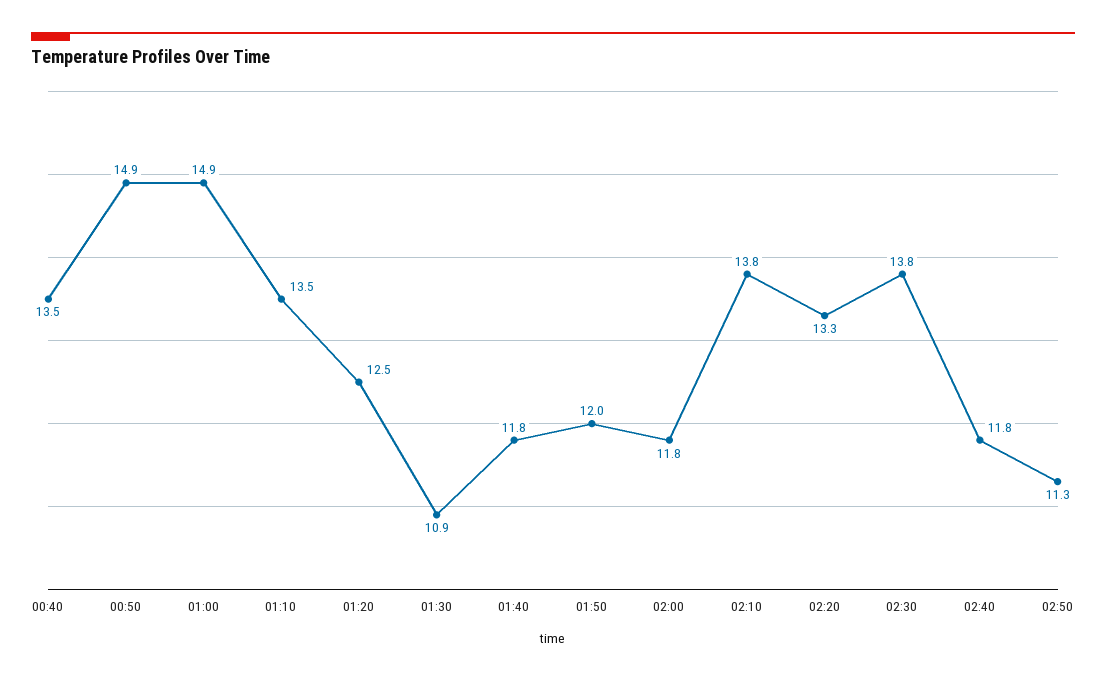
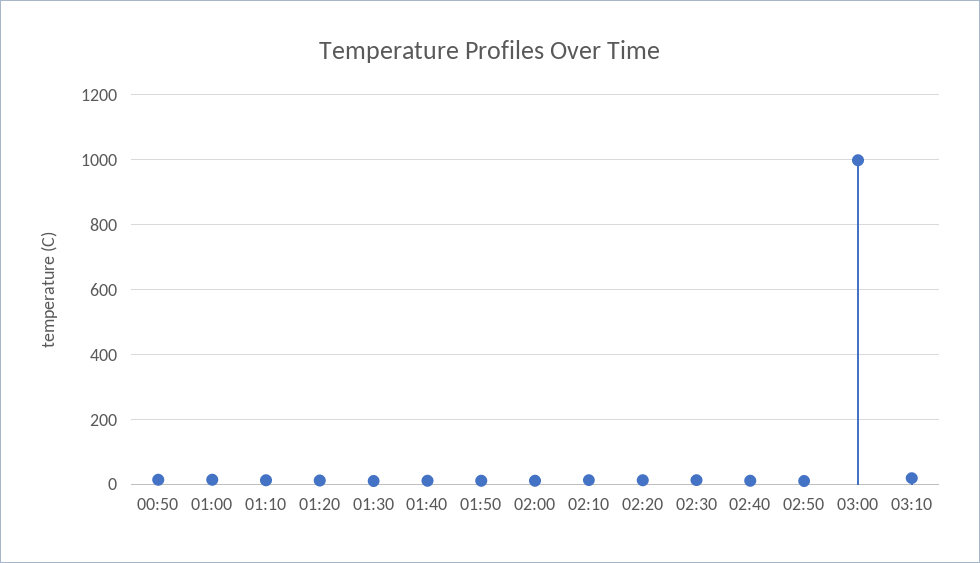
00:40: 13.5 -> none
03:00: none -> 1000
03:10: none -> 20

